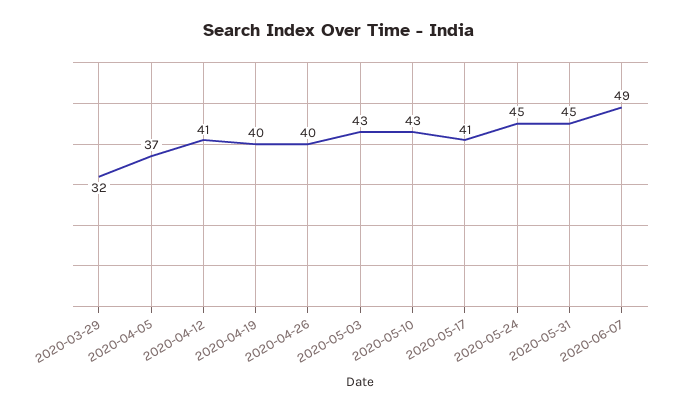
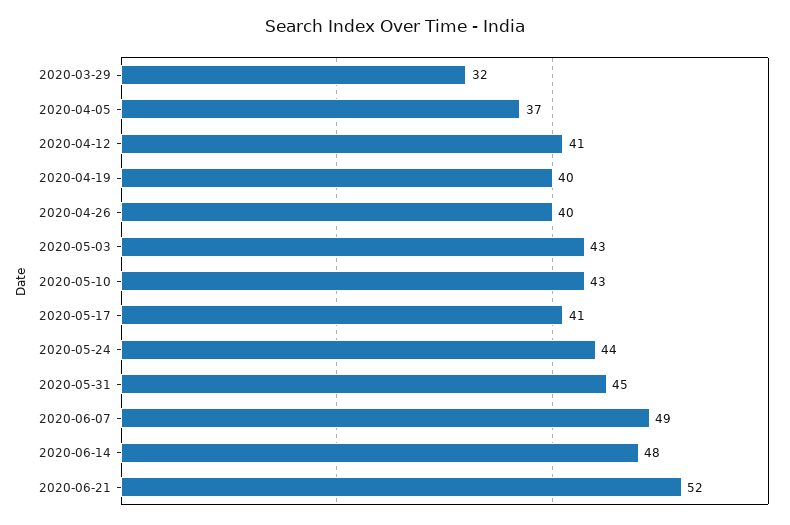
2020-05-24: 45 -> 44
2020-06-14: none -> 48
2020-06-21: none -> 52

